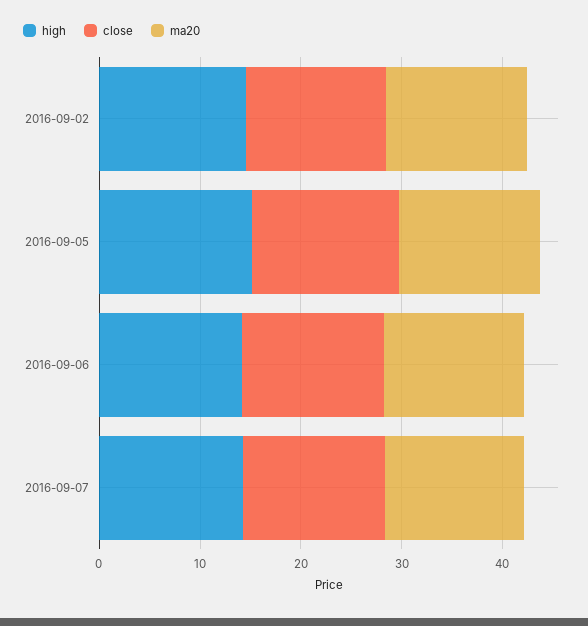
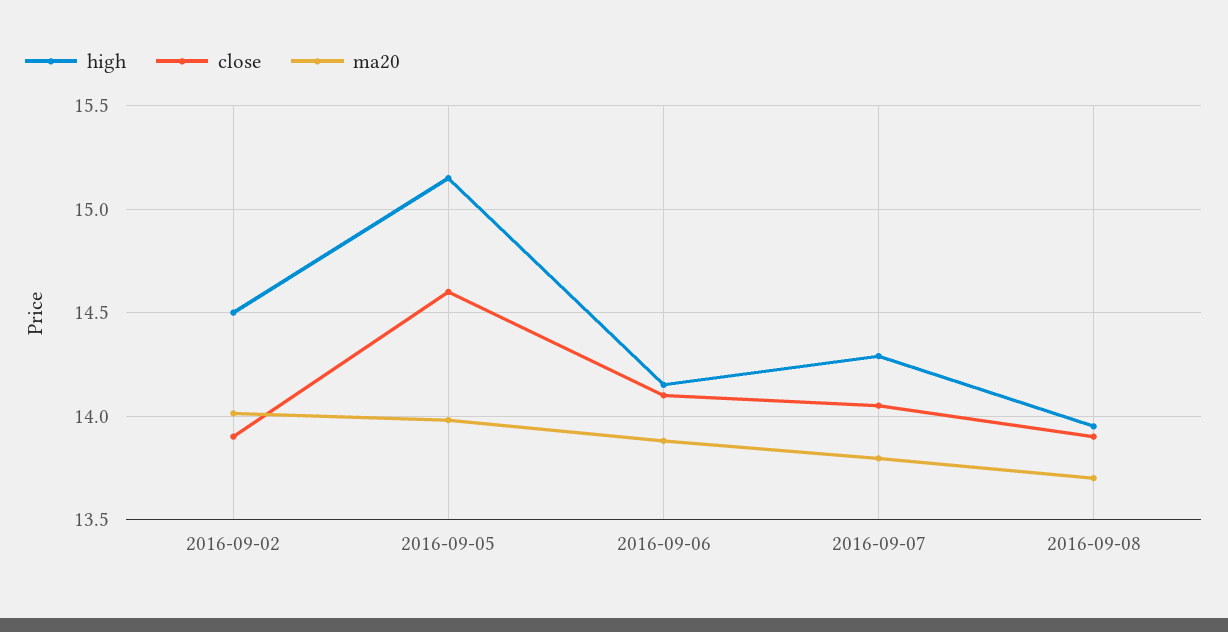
high, 2016-09-08: none -> 13.95
close, 2016-09-08: none -> 13.9
ma20, 2016-09-08: none -> 13.7

